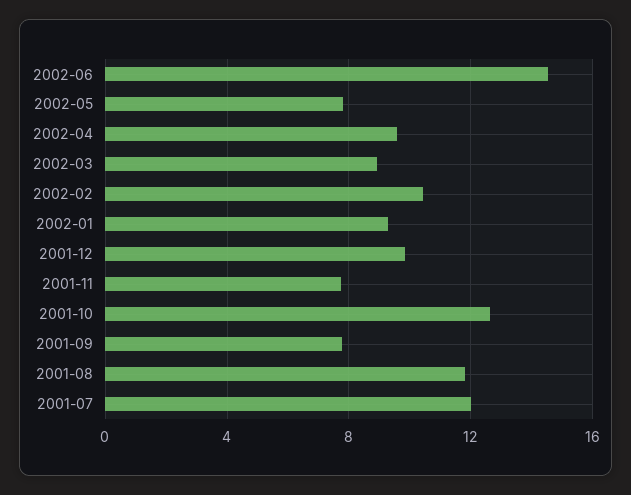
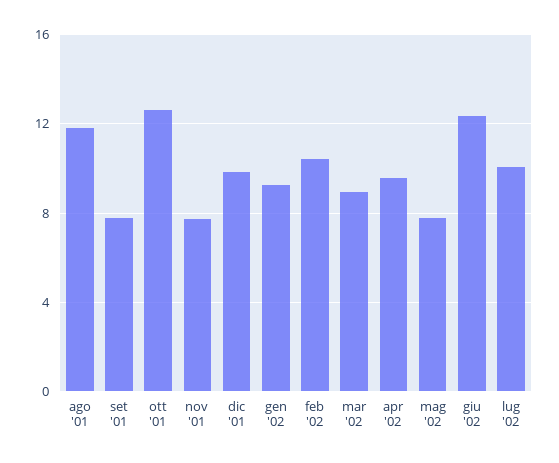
2002-06: 14.5 -> 12.5
2001-07: 12 -> none
lug '02: none -> 10

